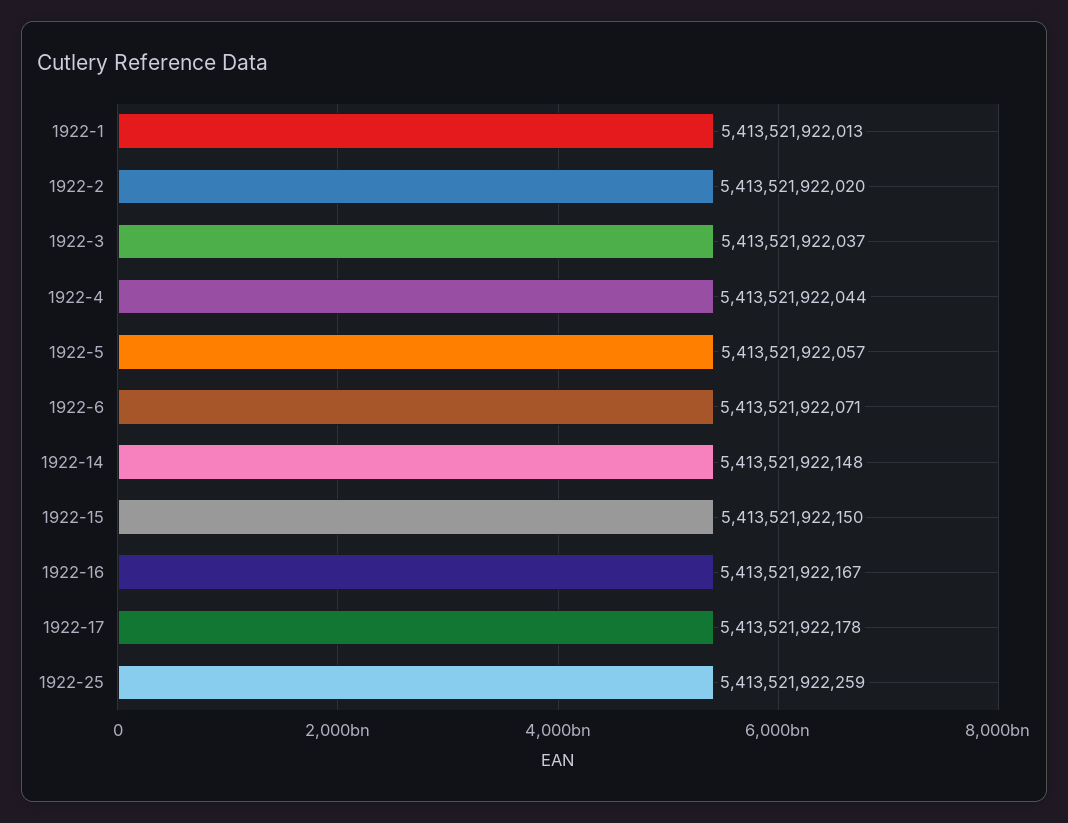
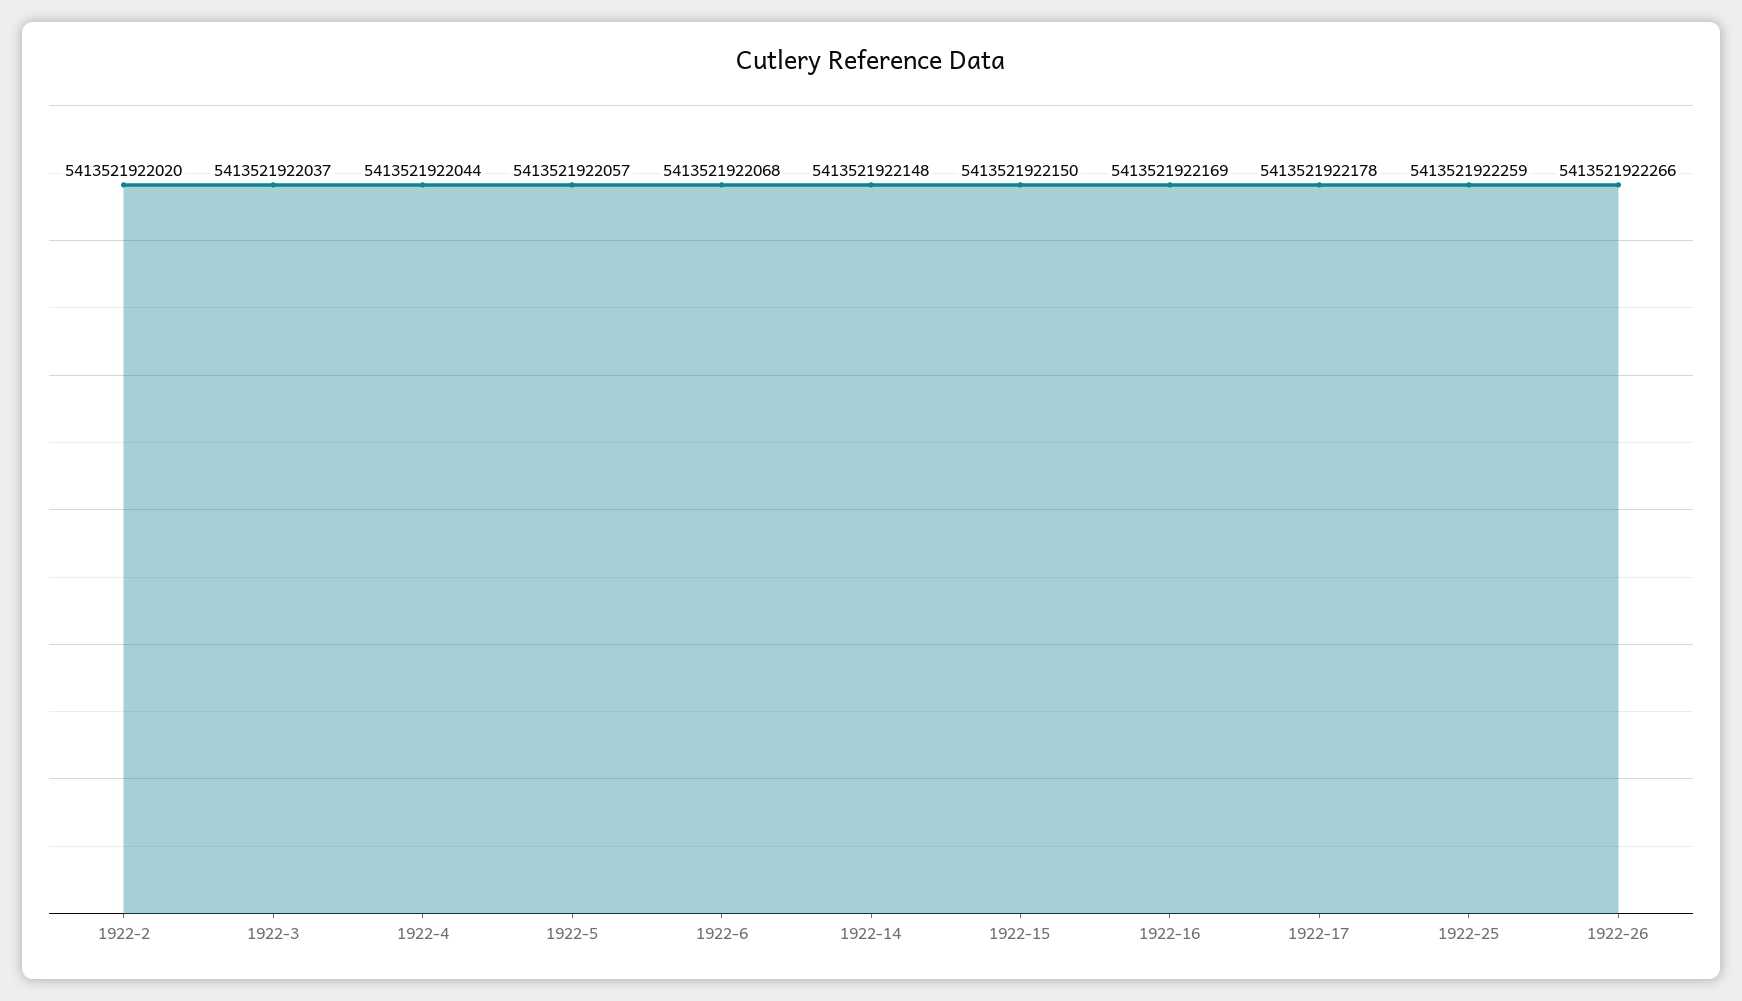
1922-1: 5413521922013 -> none
1922-6: 5413521922071 -> 5413521922068
1922-16: 5413521922167 -> 5413521922169
1922-26: none -> 5413521922266

